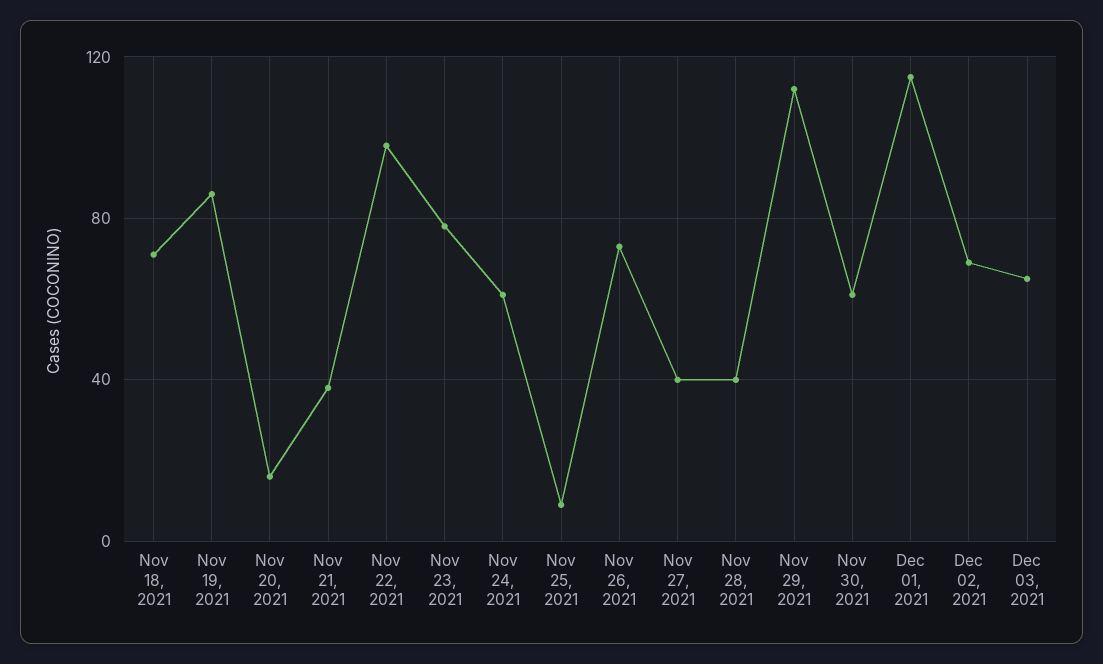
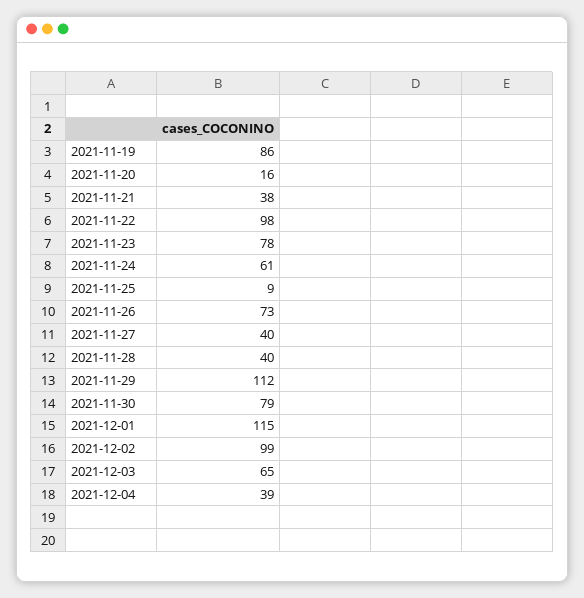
Nov 18, 2021: 70 -> none
Nov 30, 2021: 60 -> 79
Dec 02, 2021: 70 -> 99
2021-12-04: none -> 39

